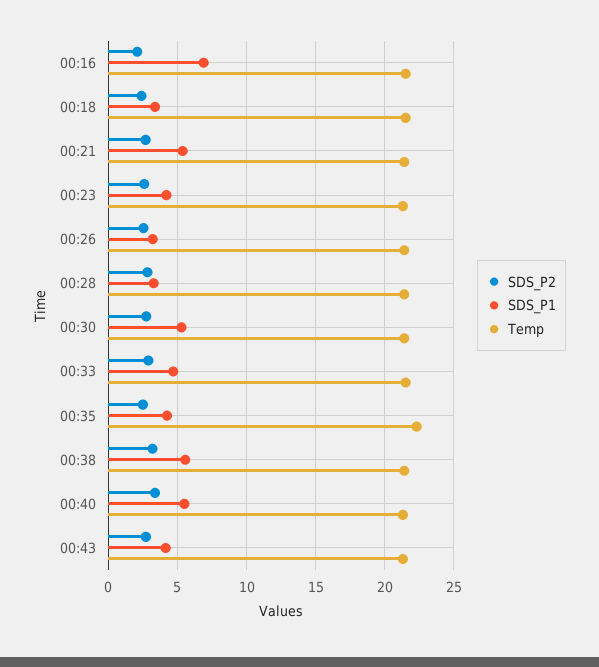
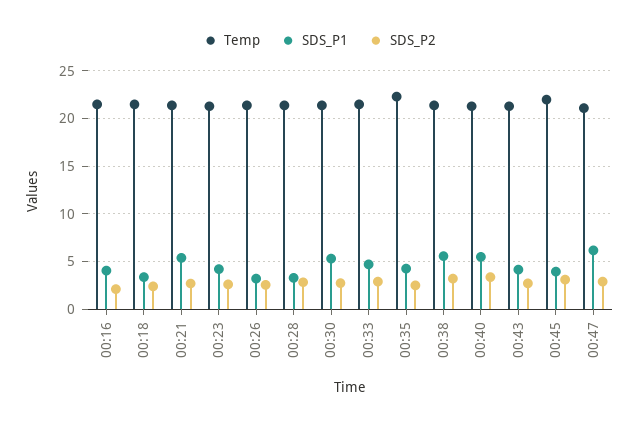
SDS_P1, 00:16: 7 -> 4
Temp, 00:45: none -> 22
SDS_P1, 00:45: none -> 4
SDS_P2, 00:45: none -> 3
Temp, 00:47: none -> 21
SDS_P1, 00:47: none -> 6
SDS_P2, 00:47: none -> 3

